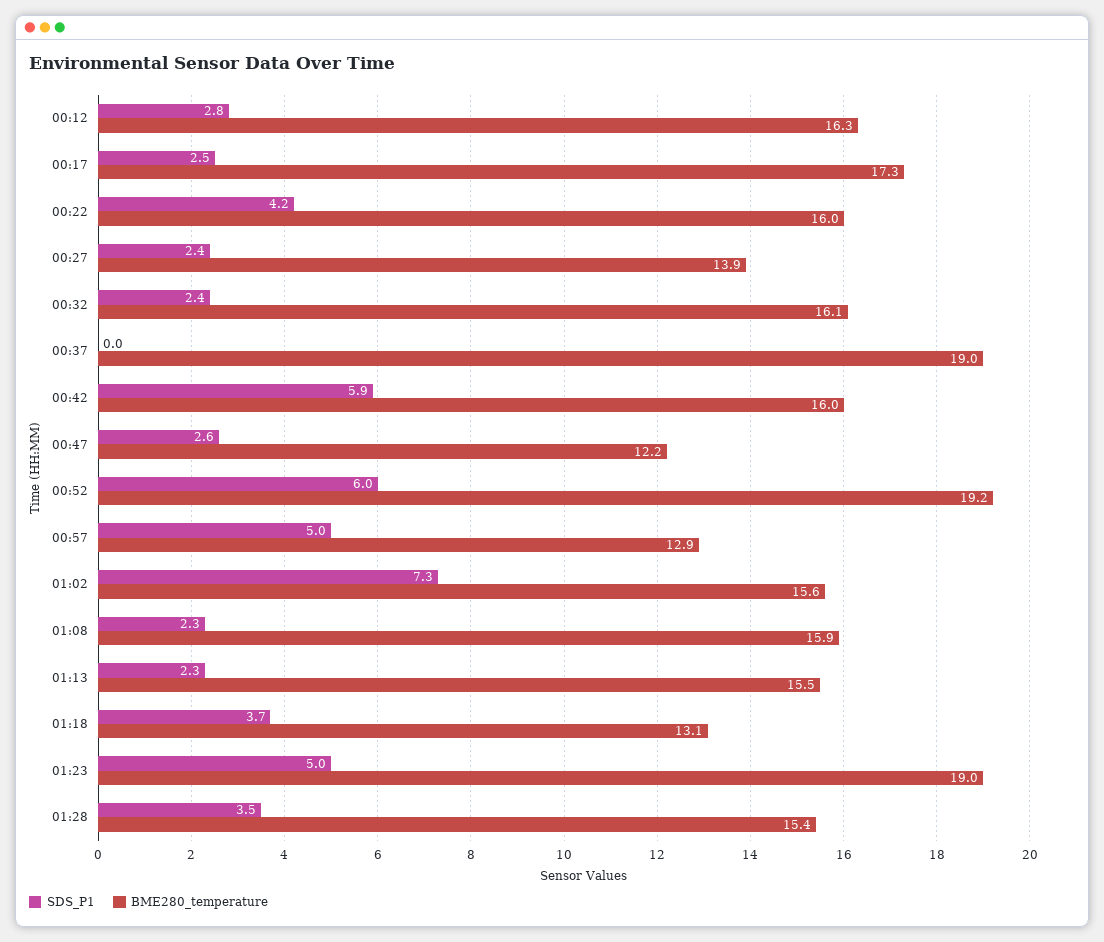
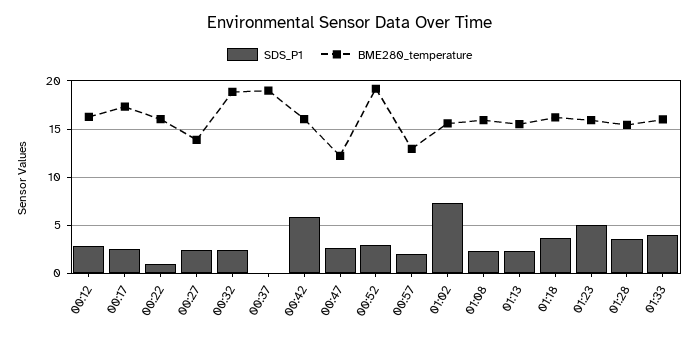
SDS_P1, 00:22: 4.2 -> 1
BME280_temperature, 00:32: 16.1 -> 19
SDS_P1, 00:52: 6 -> 3
SDS_P1, 00:57: 5 -> 2
BME280_temperature, 01:18: 13.1 -> 16
BME280_temperature, 01:23: 19 -> 16
SDS_P1, 01:33: none -> 4
BME280_temperature, 01:33: none -> 16

